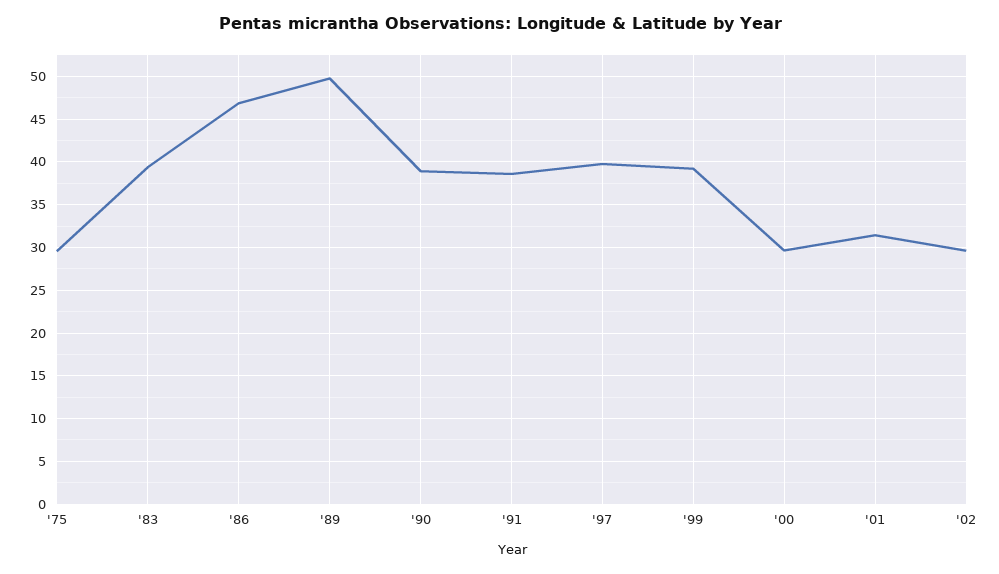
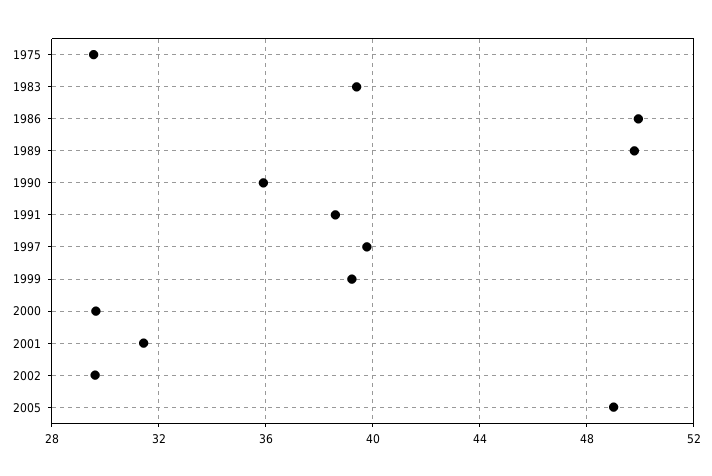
'86: 47 -> 50
'90: 39 -> 36
2005: none -> 49

